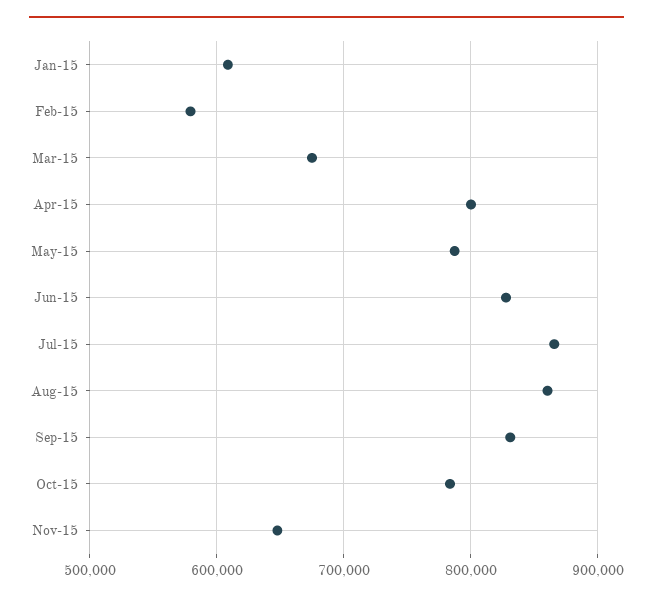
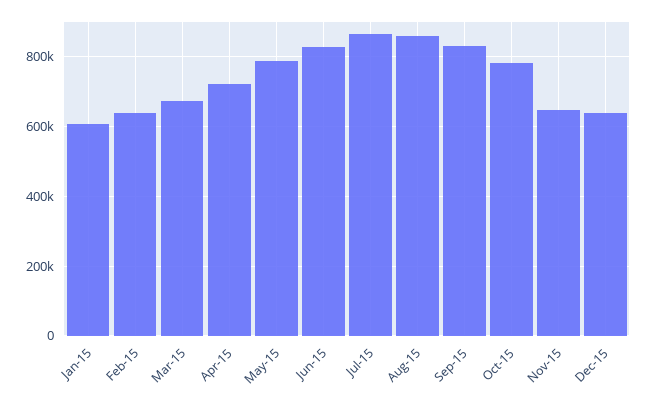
Feb-15: 580000 -> 640000
Apr-15: 800000 -> 720000
Dec-15: none -> 640000

